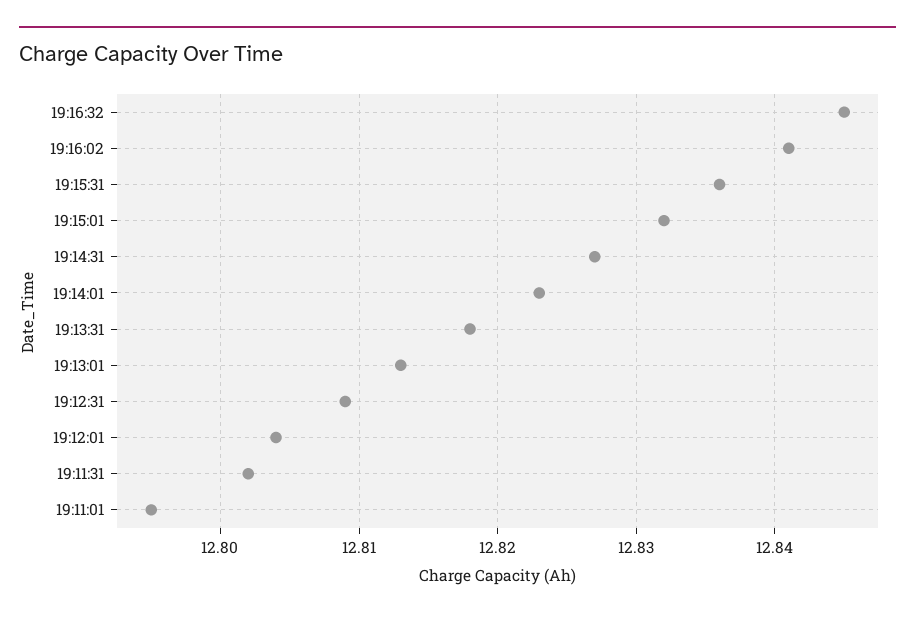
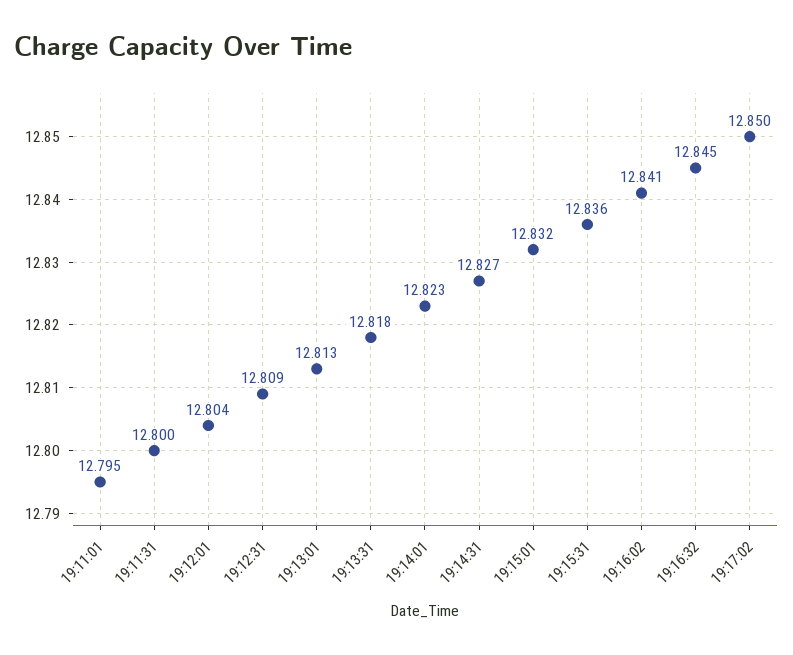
19:11:31: 12.802 -> 12.8
19:17:02: none -> 12.85

